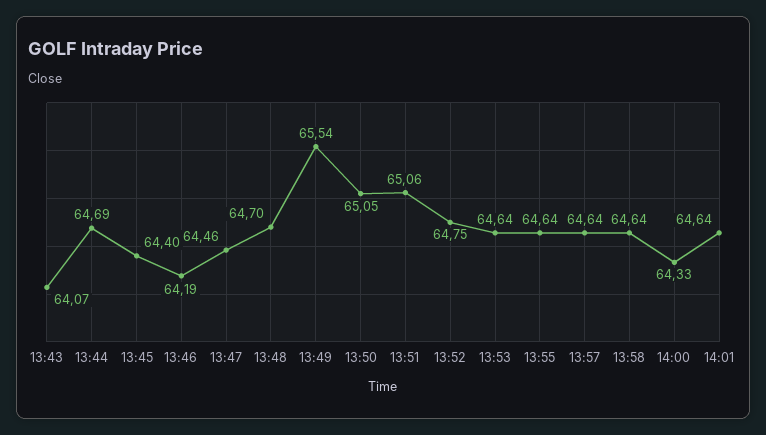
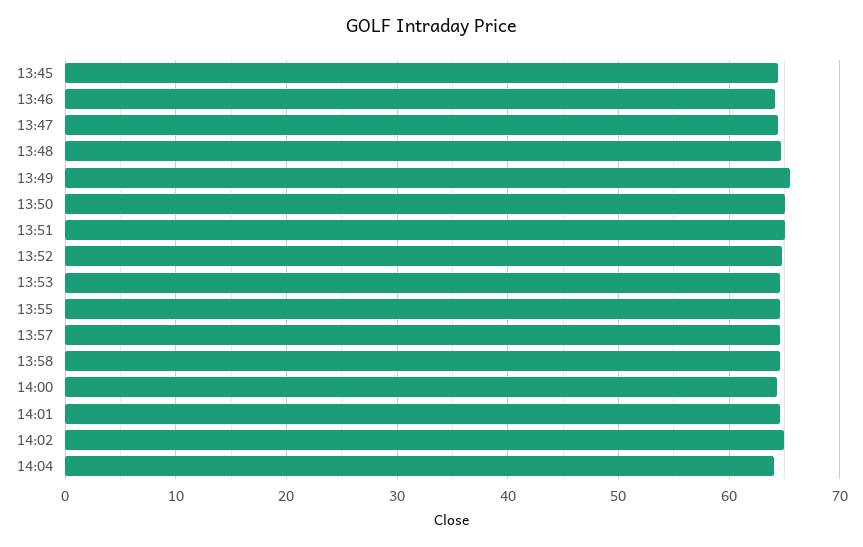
13:43: 64.07 -> none
13:44: 64.69 -> none
14:02: none -> 65
14:04: none -> 64

